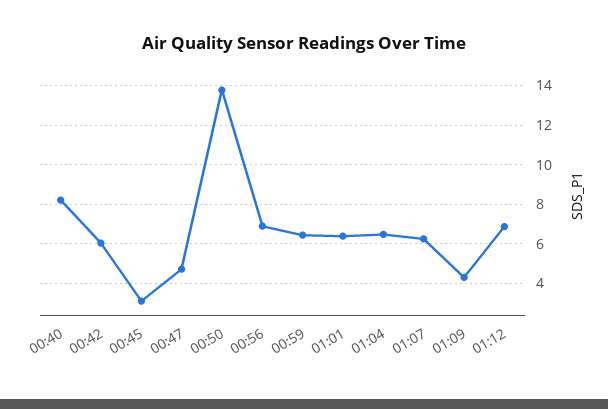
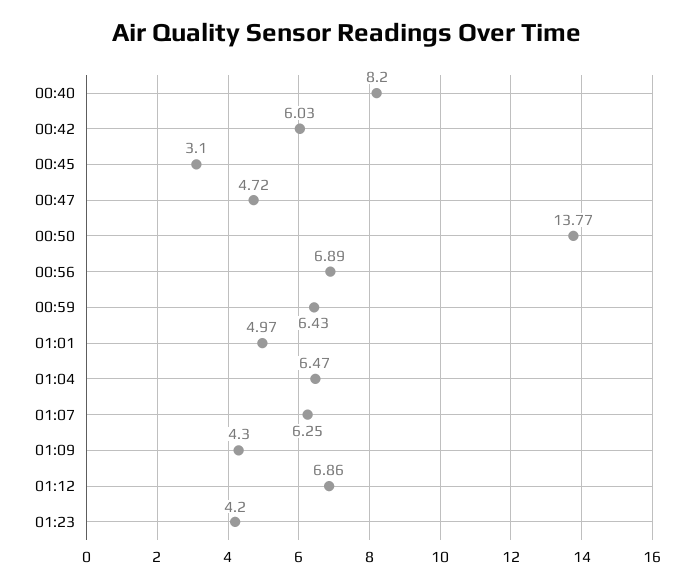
01:01: 6.5 -> 4.97
01:23: none -> 4.2

